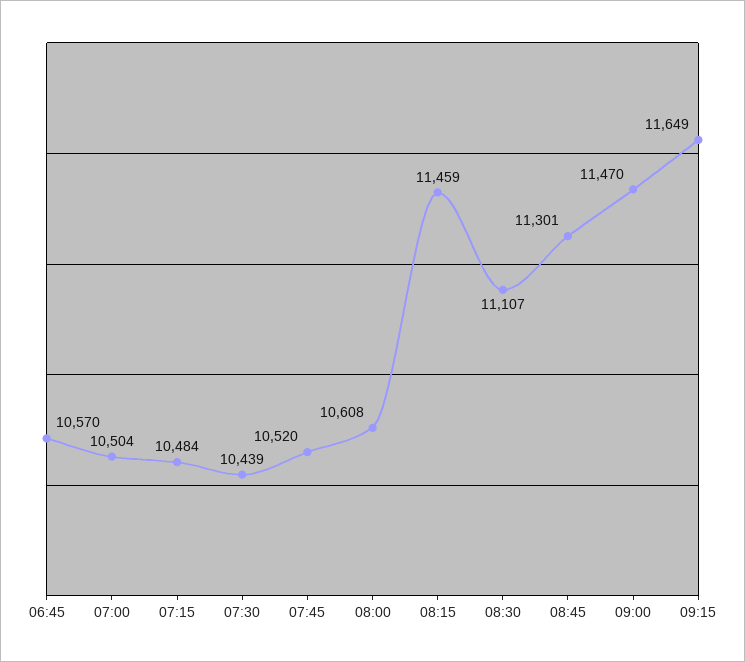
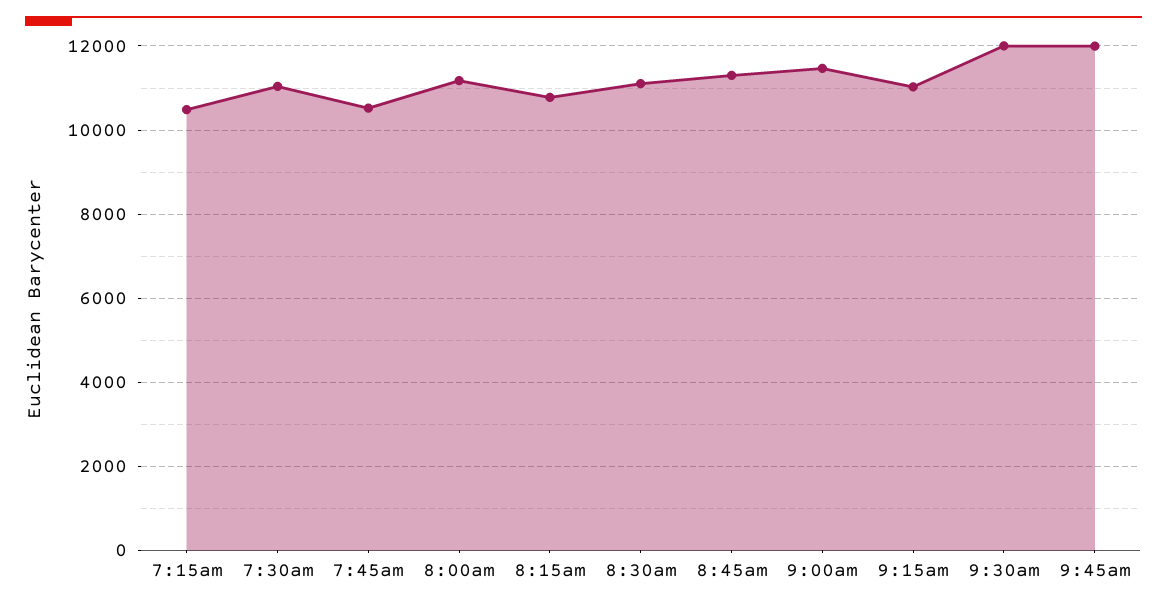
06:45: 10570 -> none
07:00: 10504 -> none
07:30: 10439 -> 11000
08:00: 10608 -> 11200
08:15: 11459 -> 10800
09:15: 11649 -> 11000
9:30am: none -> 12000
9:45am: none -> 12000

